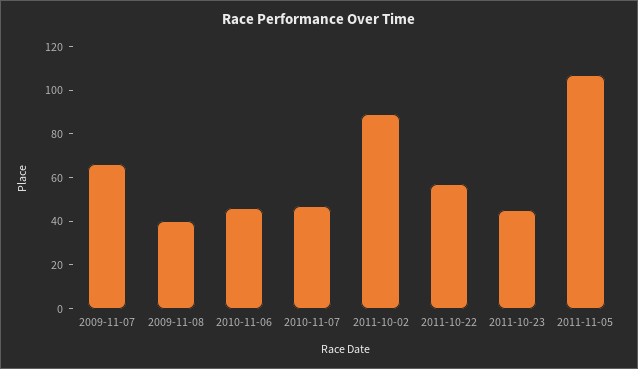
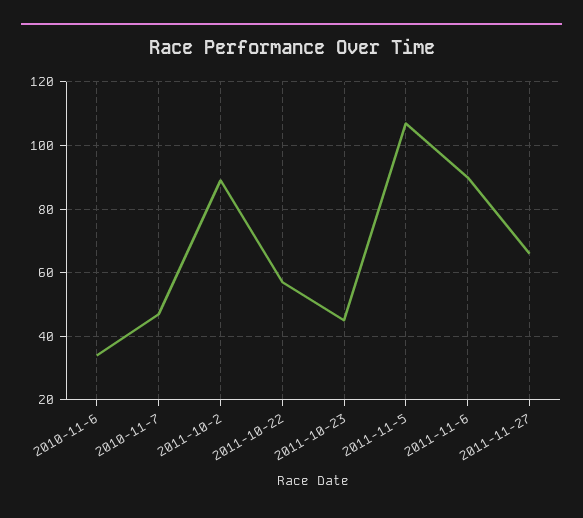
2009-11-07: 65 -> none
2009-11-08: 40 -> none
2010-11-06: 45 -> 35
2011-11-6: none -> 90
2011-11-27: none -> 65

